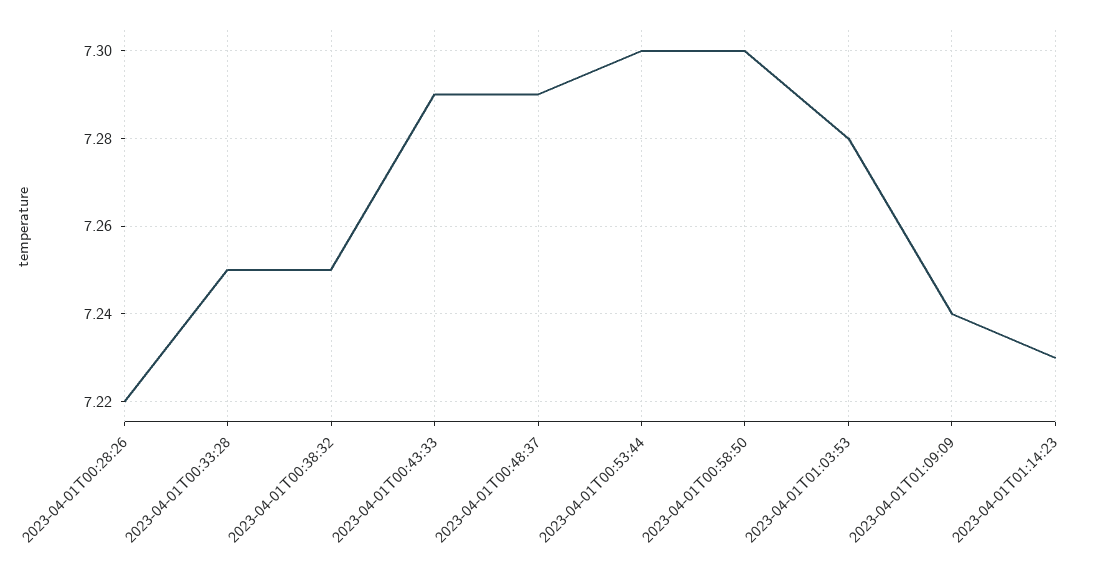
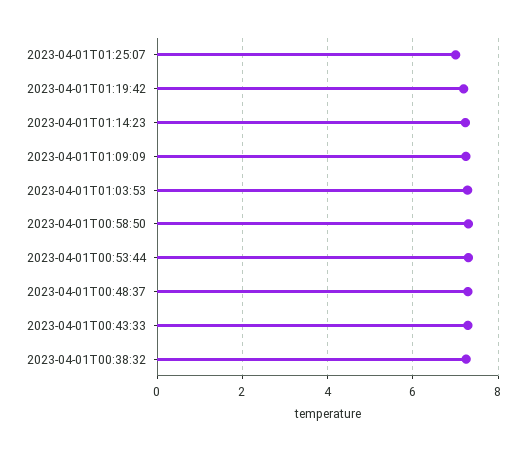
2023-04-01T00:28:26: 7.22 -> none
2023-04-01T00:33:28: 7.25 -> none
2023-04-01T01:25:07: none -> 7
2023-04-01T01:19:42: none -> 7.2

